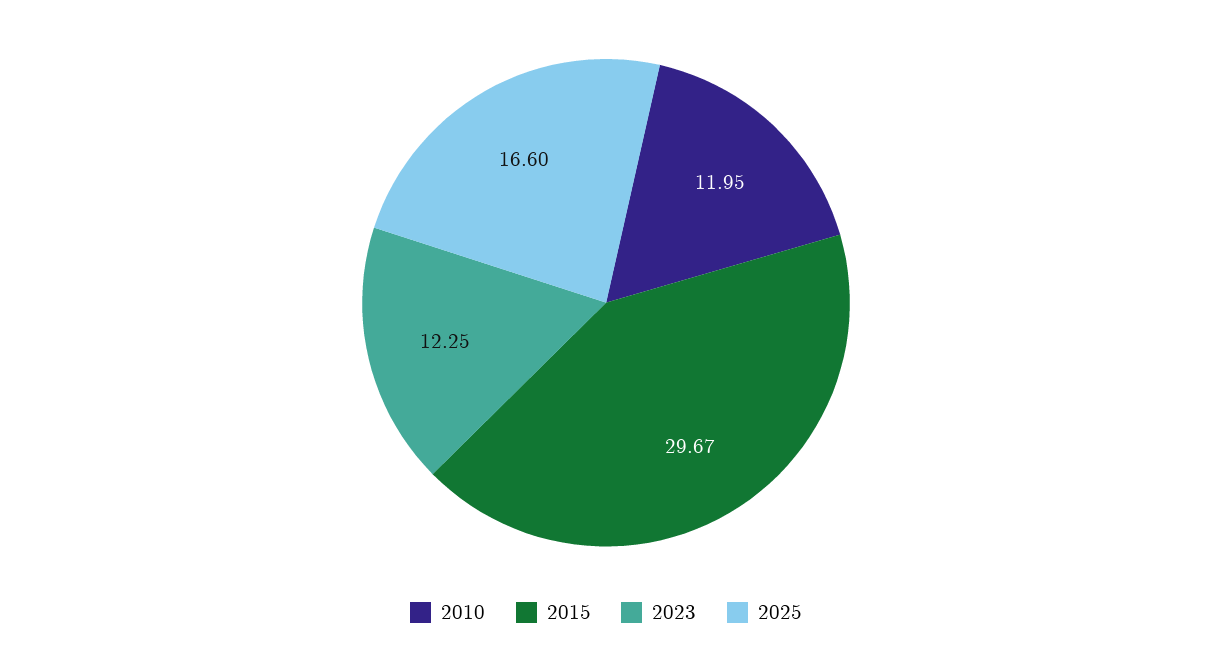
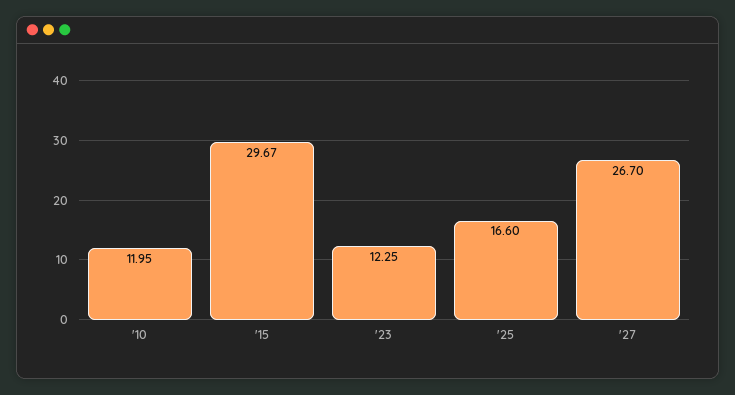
'27: none -> 26.7

